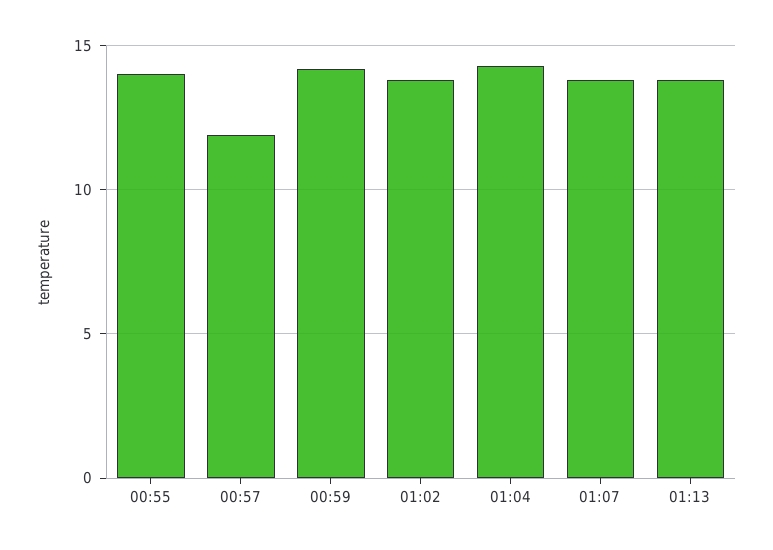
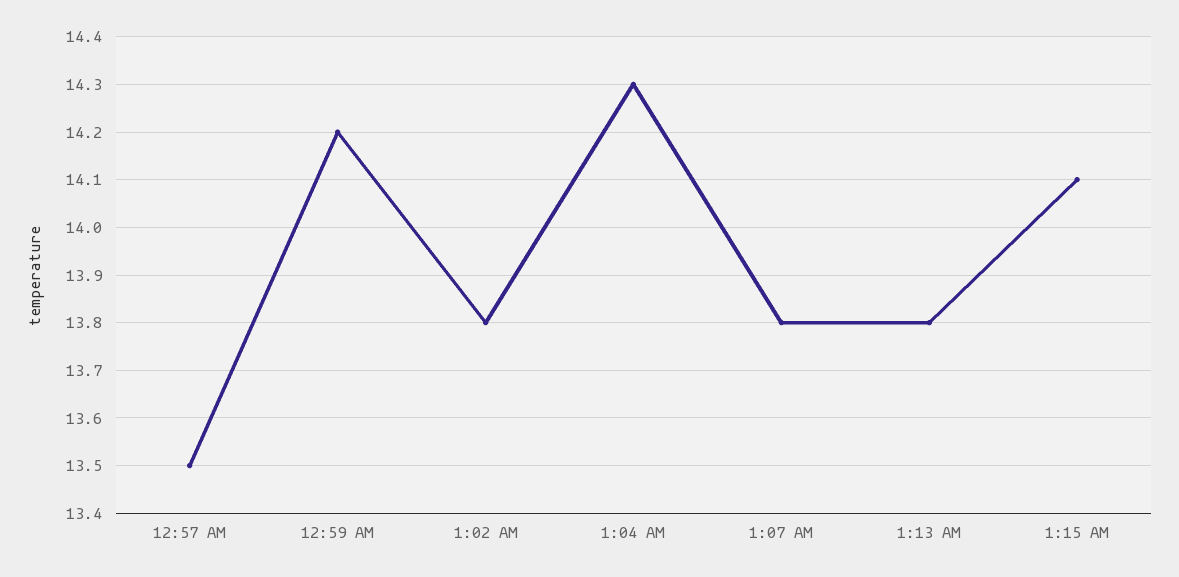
00:55: 14 -> none
00:57: 12 -> 13.5
1:15 AM: none -> 14.1

